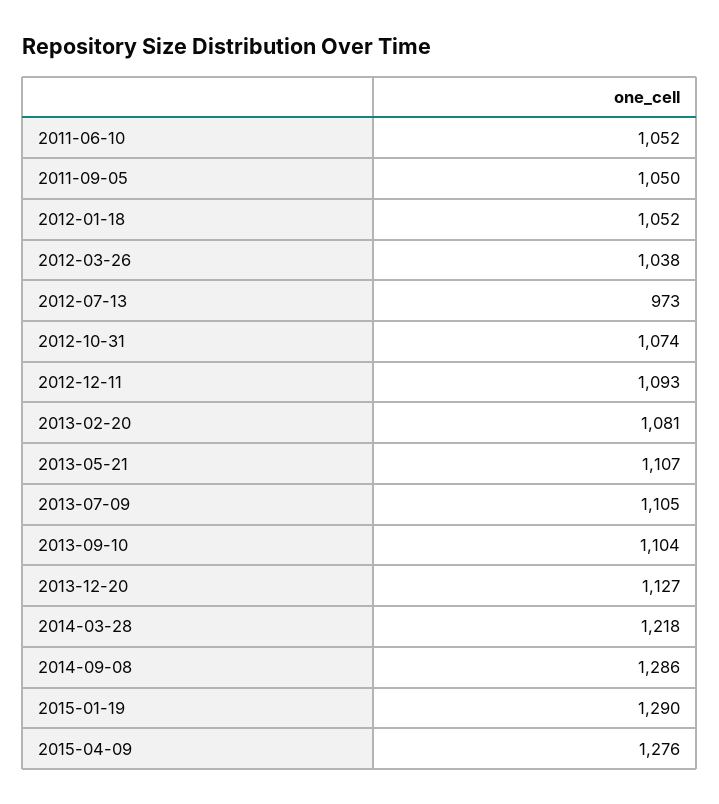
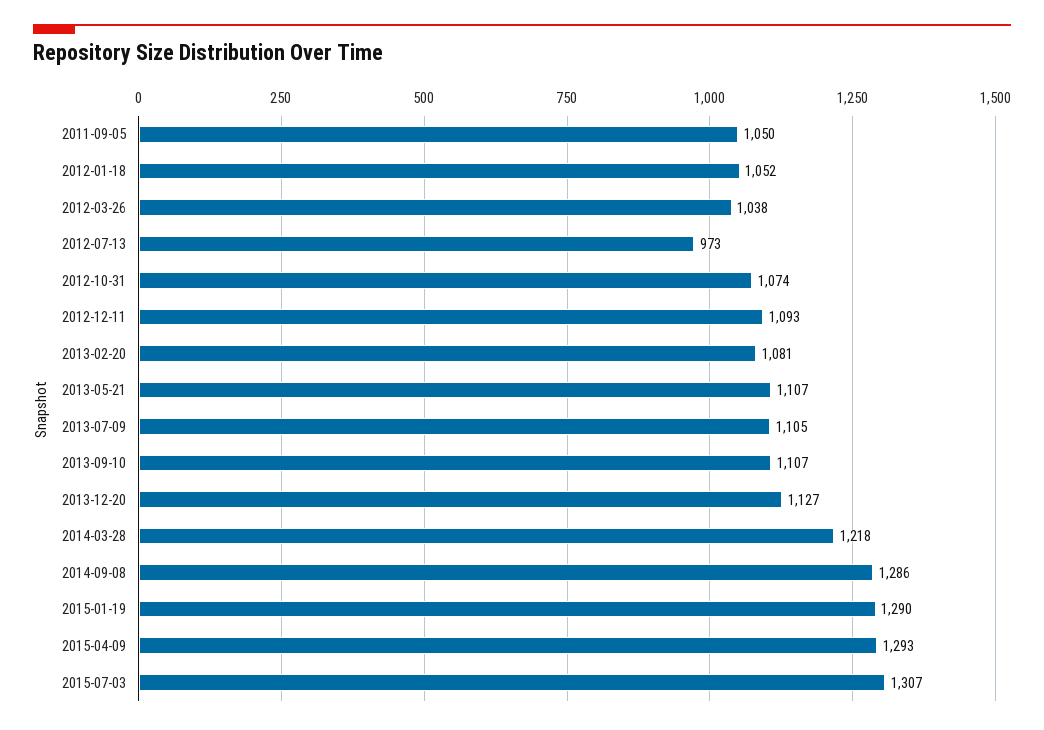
2011-06-10: 1052 -> none
2013-09-10: 1104 -> 1107
2015-04-09: 1276 -> 1293
2015-07-03: none -> 1307

